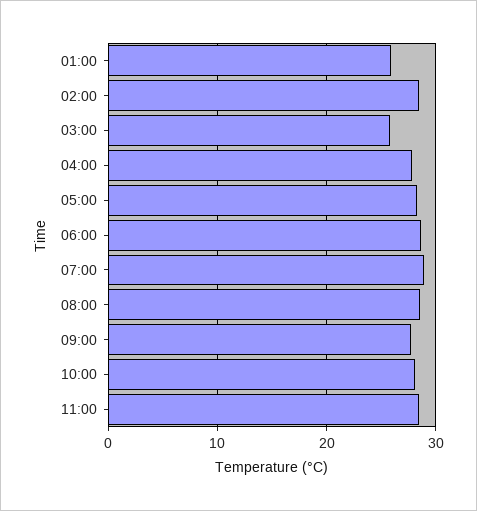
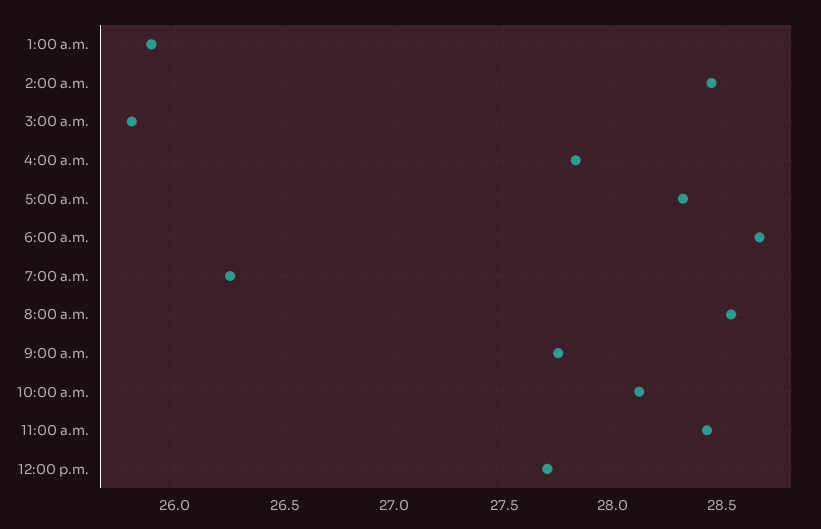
07:00: 29 -> 26.25
12:00 p.m.: none -> 27.7

